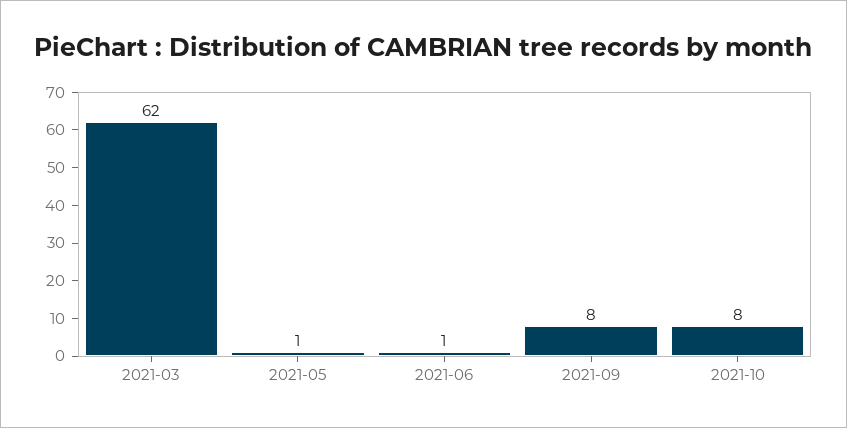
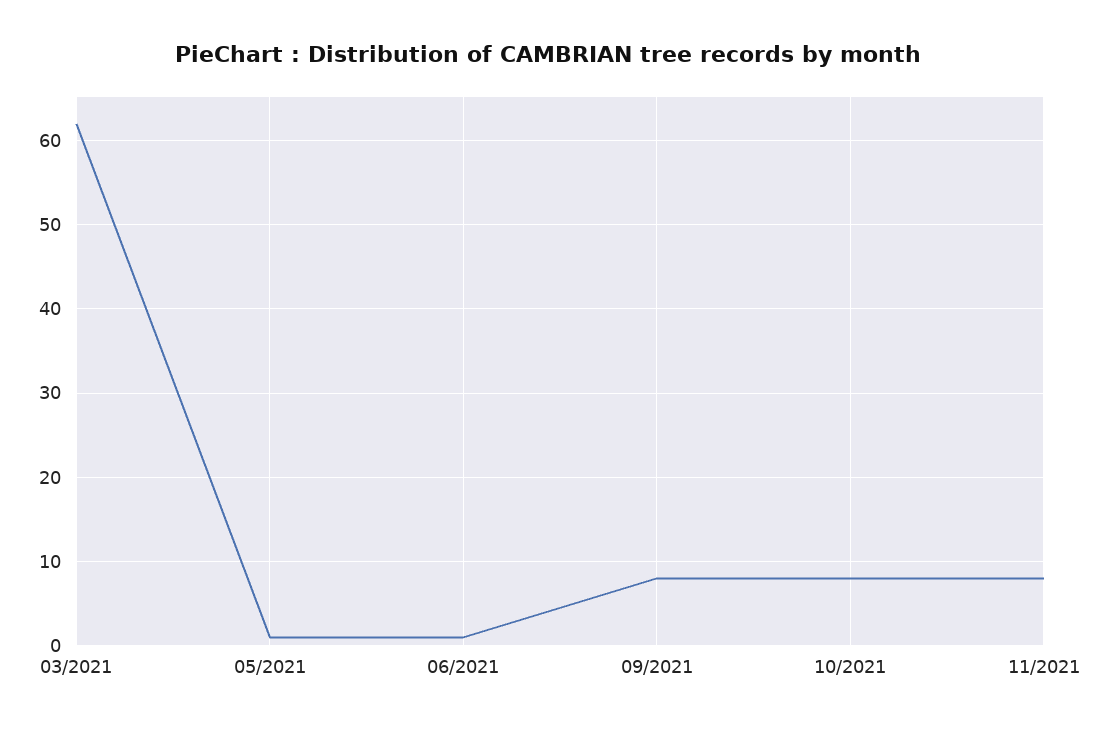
11/2021: none -> 8

